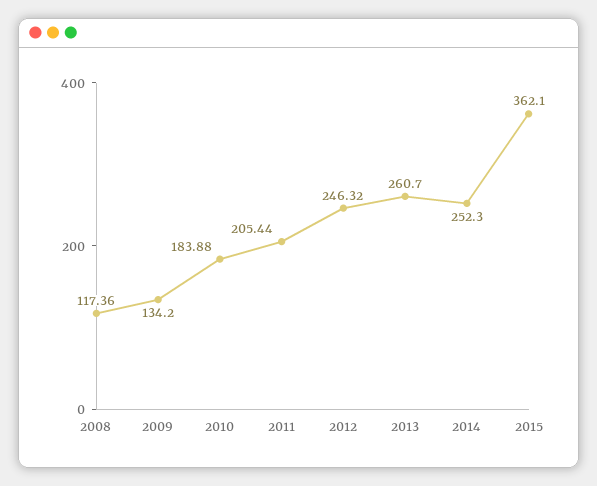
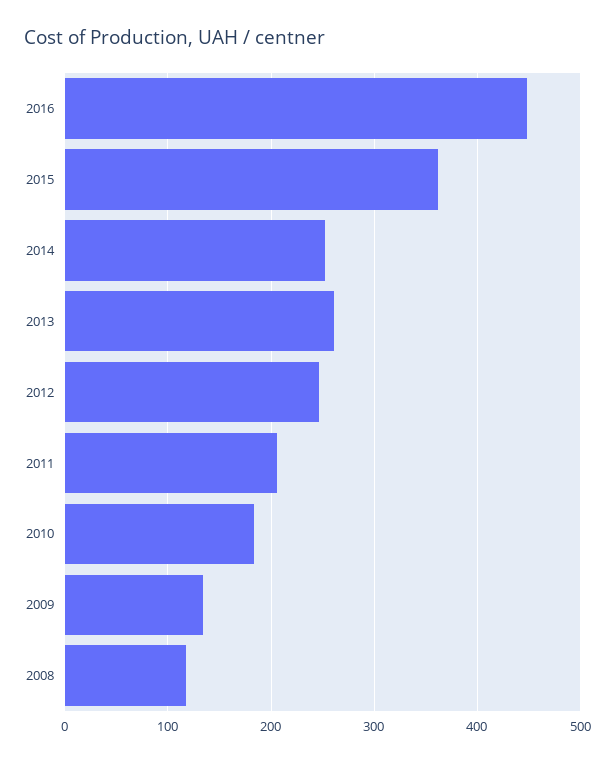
2016: none -> 450

